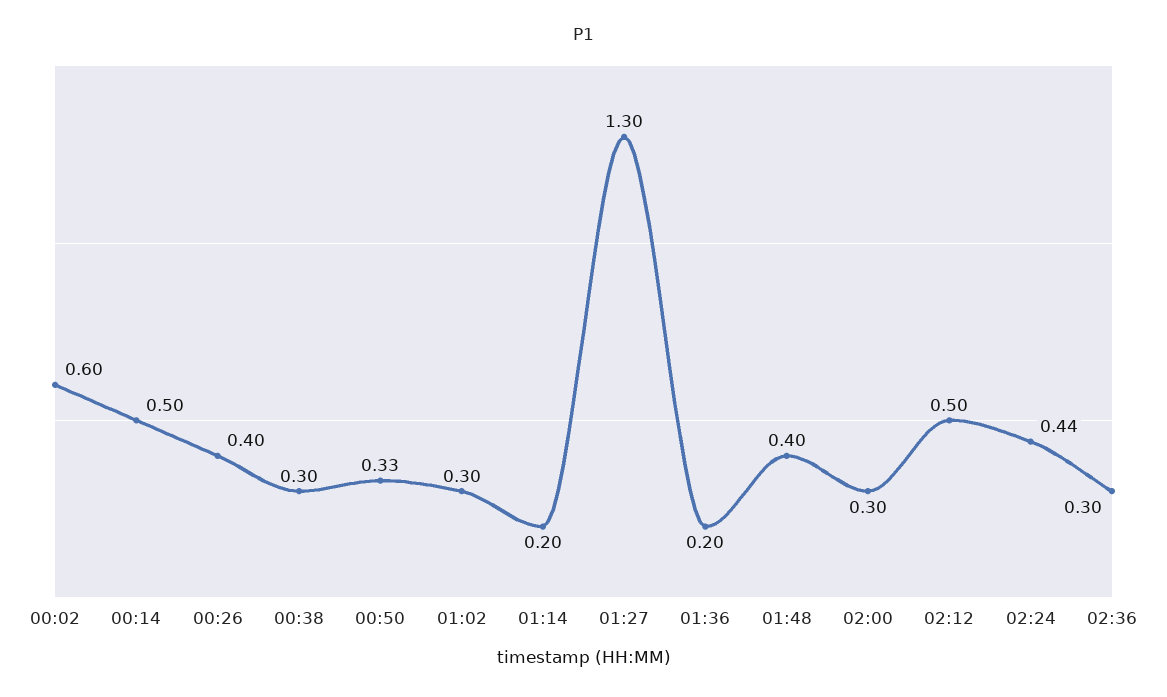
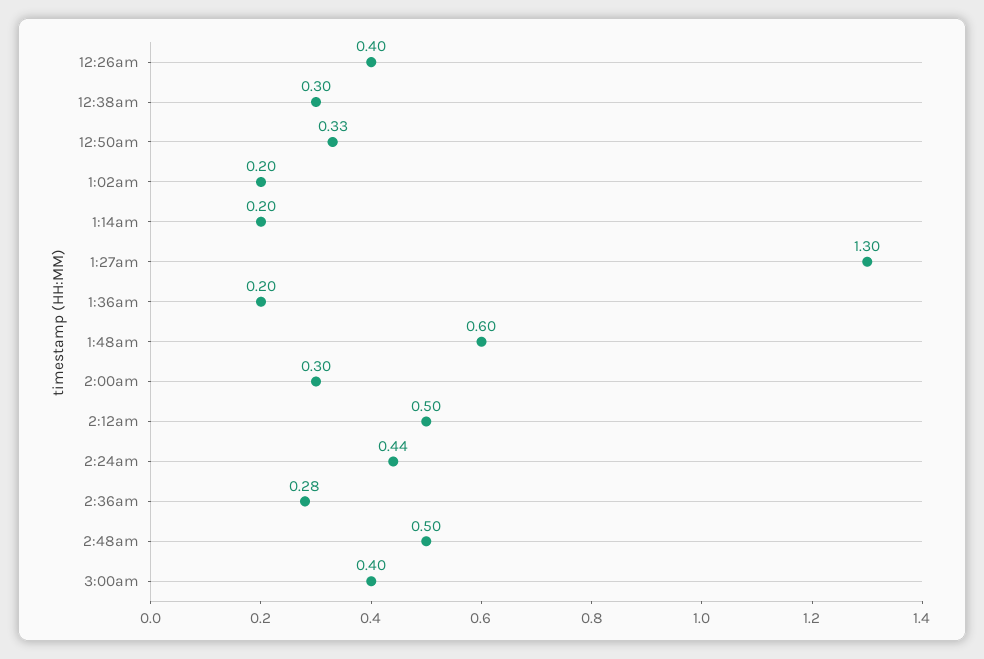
00:02: 0.6 -> none
00:14: 0.5 -> none
01:02: 0.3 -> 0.2
01:48: 0.4 -> 0.6
02:36: 0.3 -> 0.28
2:48am: none -> 0.5
3:00am: none -> 0.4

